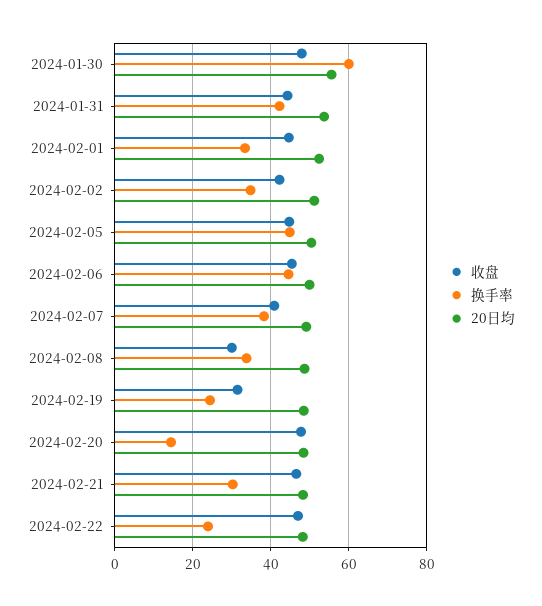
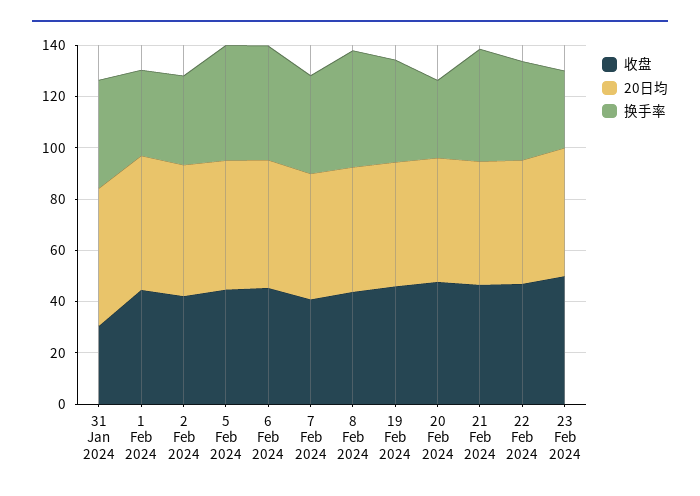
收盘, 2024-01-30: 48 -> none
换手率, 2024-01-30: 60 -> none
20日均, 2024-01-30: 56 -> none
收盘, 2024-01-31: 44 -> 30
收盘, 2024-02-08: 30 -> 45
换手率, 2024-02-08: 34 -> 45
收盘, 2024-02-19: 32 -> 45
换手率, 2024-02-19: 24 -> 40
换手率, 2024-02-20: 14 -> 30
换手率, 2024-02-21: 30 -> 45
换手率, 2024-02-22: 24 -> 40
收盘, 23 Feb 2024: none -> 50
20日均, 23 Feb 2024: none -> 50
换手率, 23 Feb 2024: none -> 30

